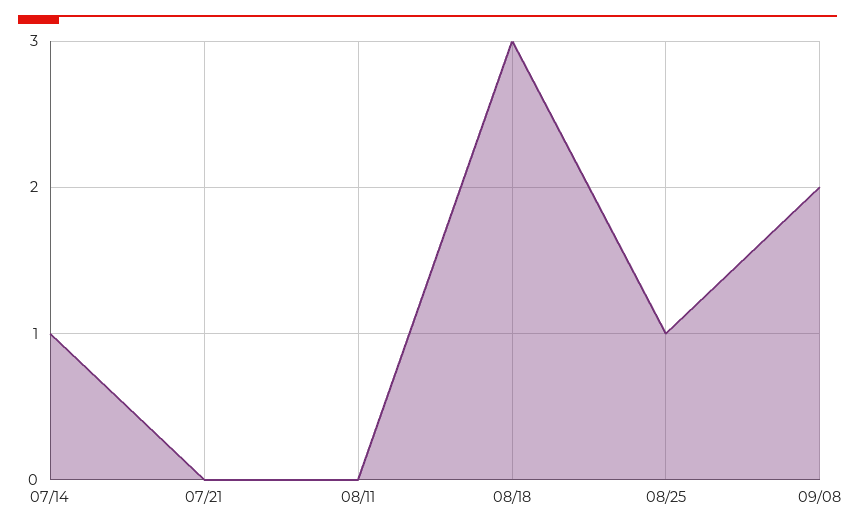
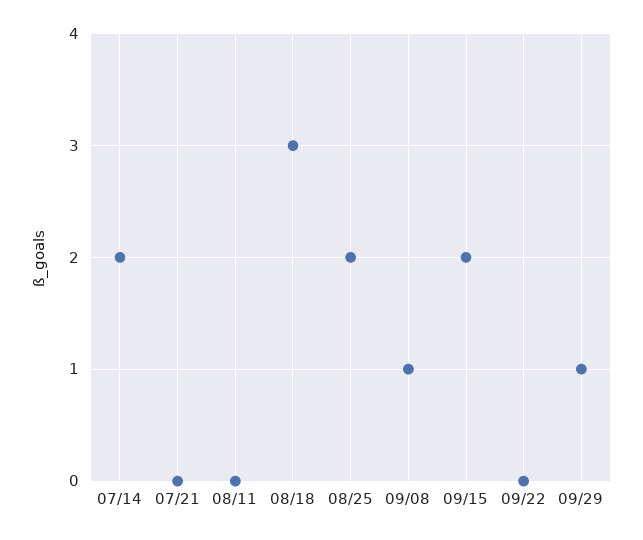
07/14: 1 -> 2
08/25: 1 -> 2
09/08: 2 -> 1
09/15: none -> 2
09/22: none -> 0
09/29: none -> 1

